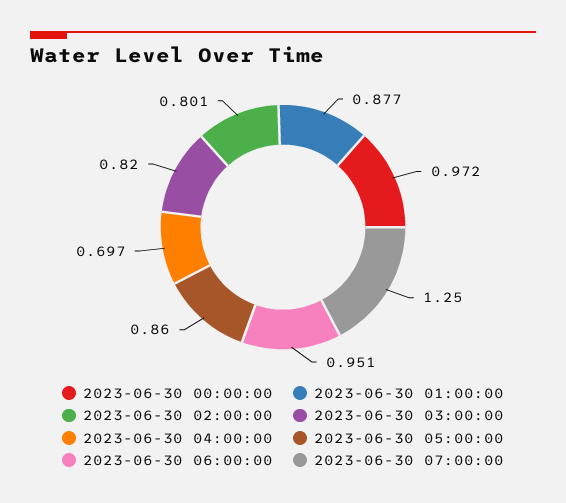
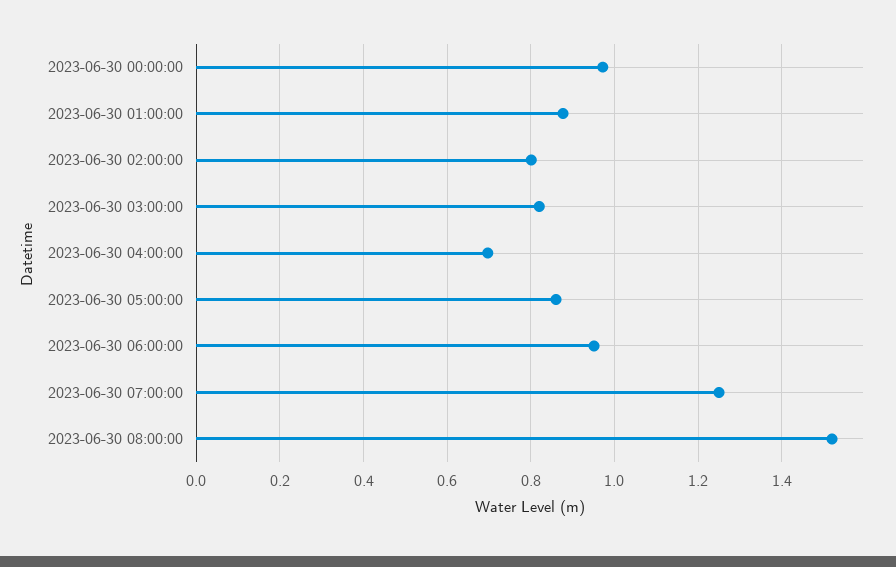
2023-06-30 08:00:00: none -> 1.52

